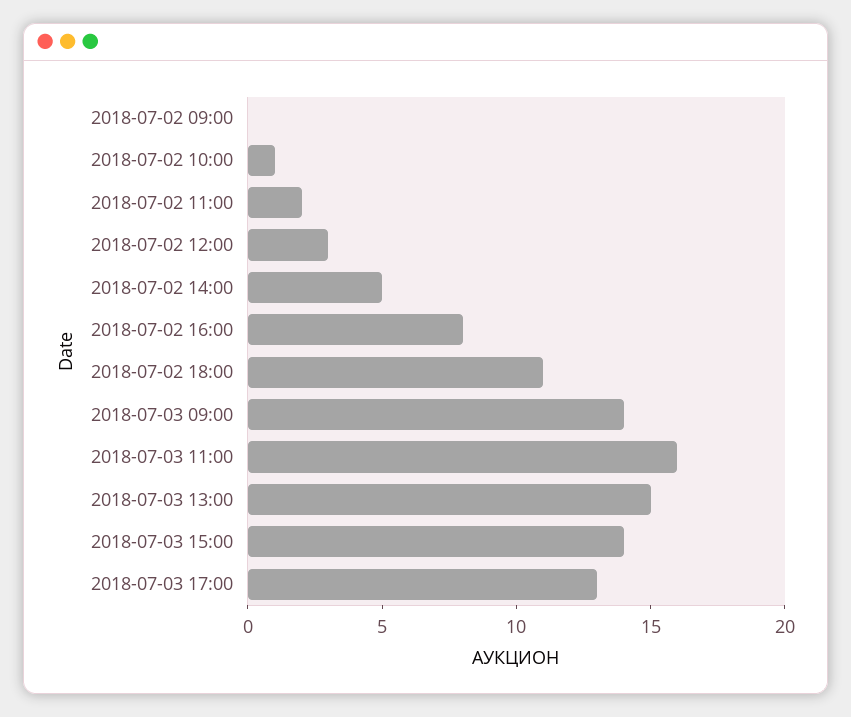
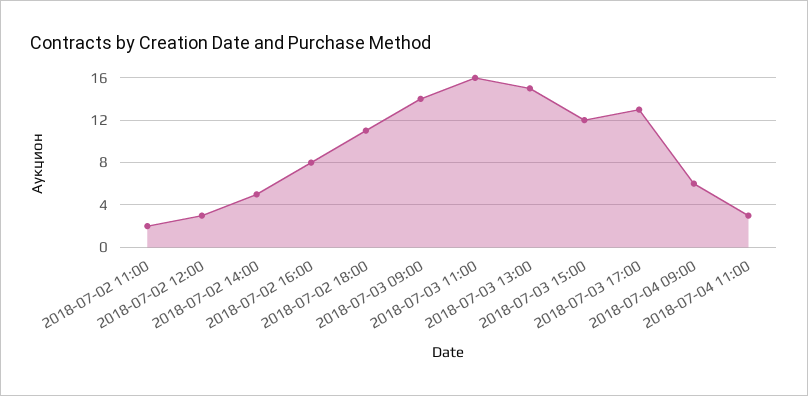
2018-07-02 09:00: 0 -> none
2018-07-02 10:00: 1 -> none
2018-07-03 15:00: 14 -> 12
2018-07-04 09:00: none -> 6
2018-07-04 11:00: none -> 3

